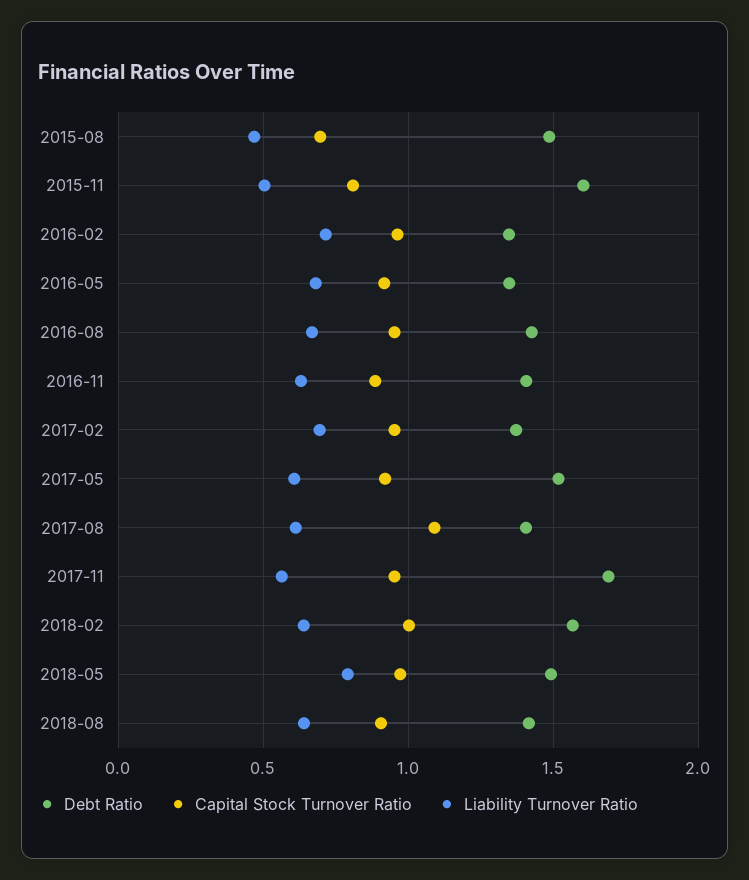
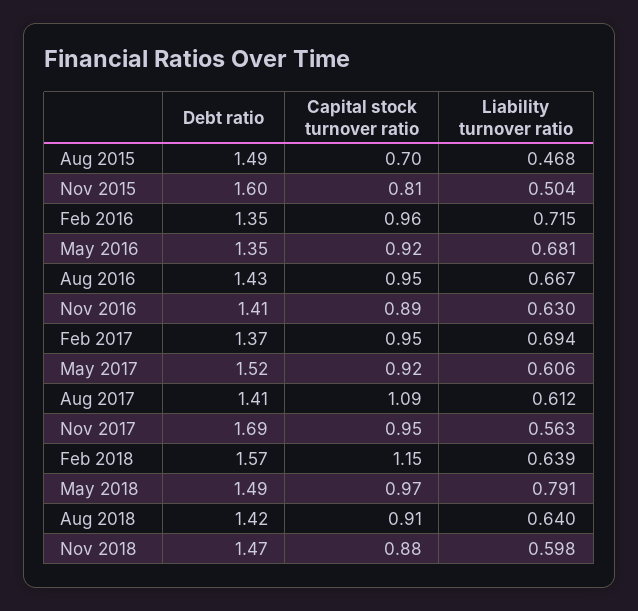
Capital Stock Turnover Ratio, 2018-02: 1 -> 1.15
Debt Ratio, Nov 2018: none -> 1.47
Capital Stock Turnover Ratio, Nov 2018: none -> 0.88
Liability Turnover Ratio, Nov 2018: none -> 0.598

